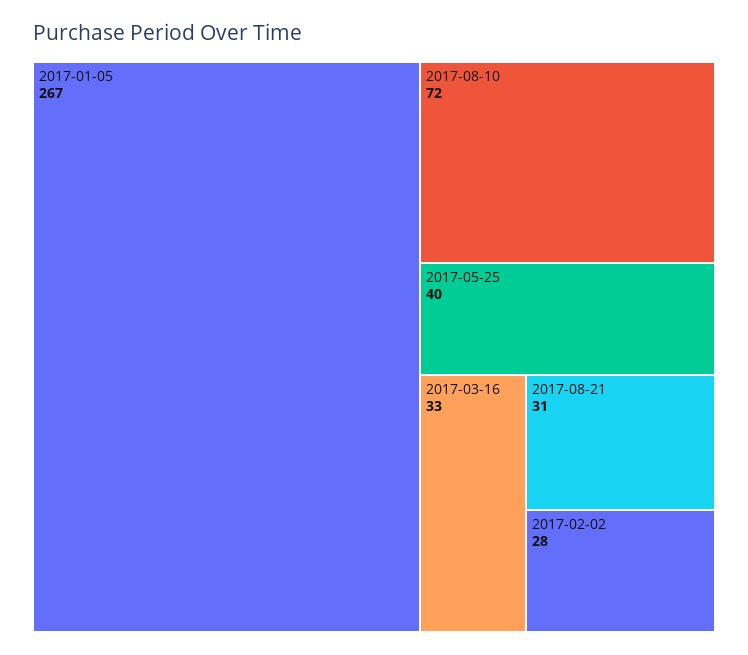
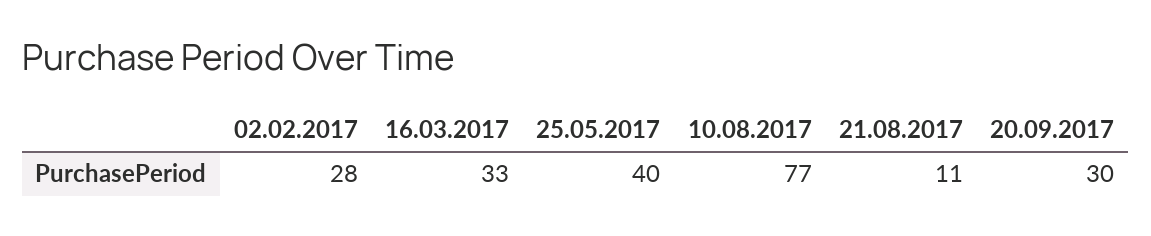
2017-01-05: 267 -> none
2017-08-10: 72 -> 77
2017-08-21: 31 -> 11
20.09.2017: none -> 30

